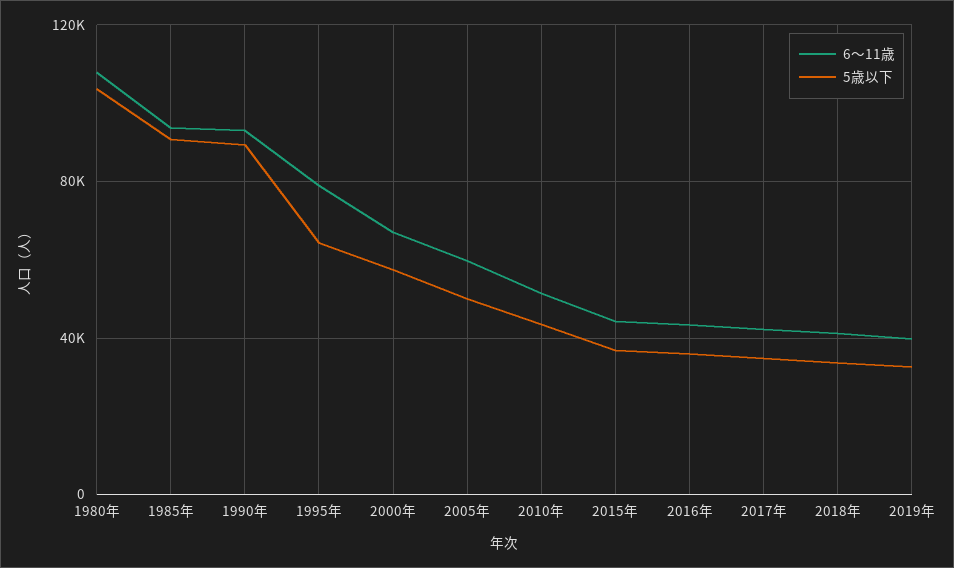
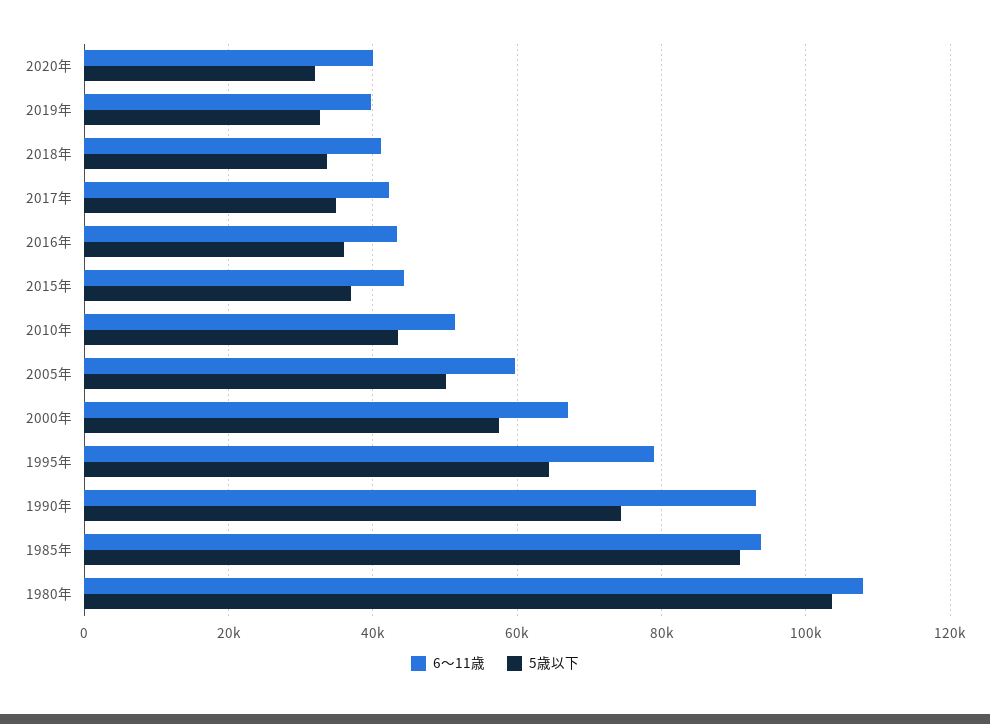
5歳以下, 1990年: 90000 -> 74000
6～11歳, 2020年: none -> 40000
5歳以下, 2020年: none -> 32000

